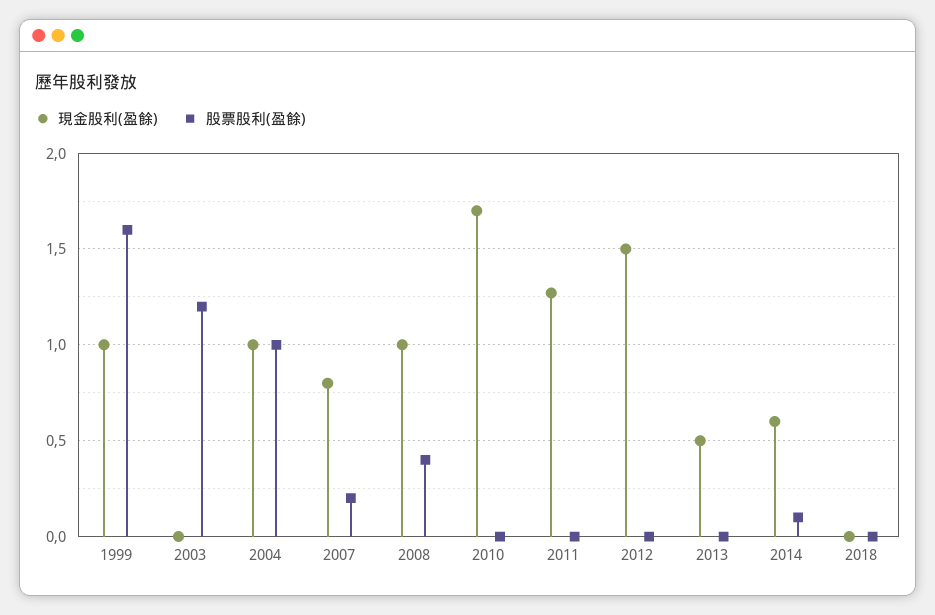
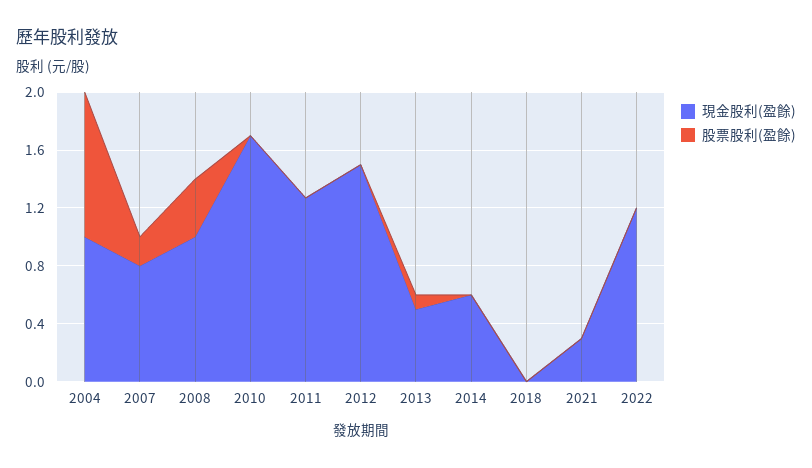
現金股利(盈餘), 1999: 1 -> none
股票股利(盈餘), 1999: 1.6 -> none
現金股利(盈餘), 2003: 0 -> none
股票股利(盈餘), 2003: 1.2 -> none
股票股利(盈餘), 2013: 0 -> 0.1
股票股利(盈餘), 2014: 0.1 -> 0
現金股利(盈餘), 2021: none -> 0.3
股票股利(盈餘), 2021: none -> 0
現金股利(盈餘), 2022: none -> 1.2
股票股利(盈餘), 2022: none -> 0

